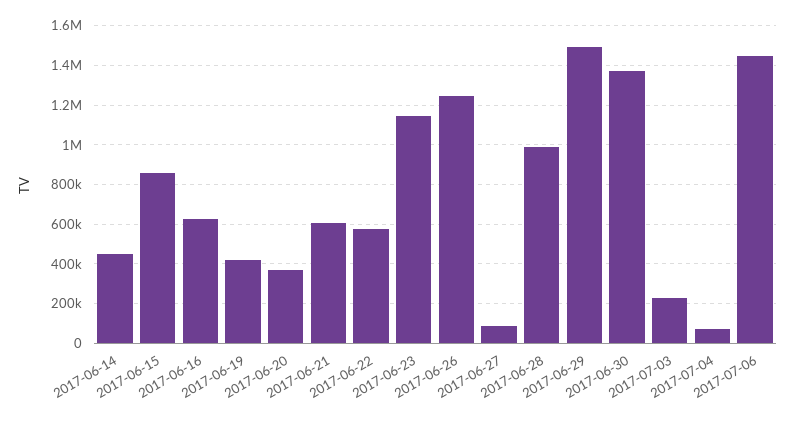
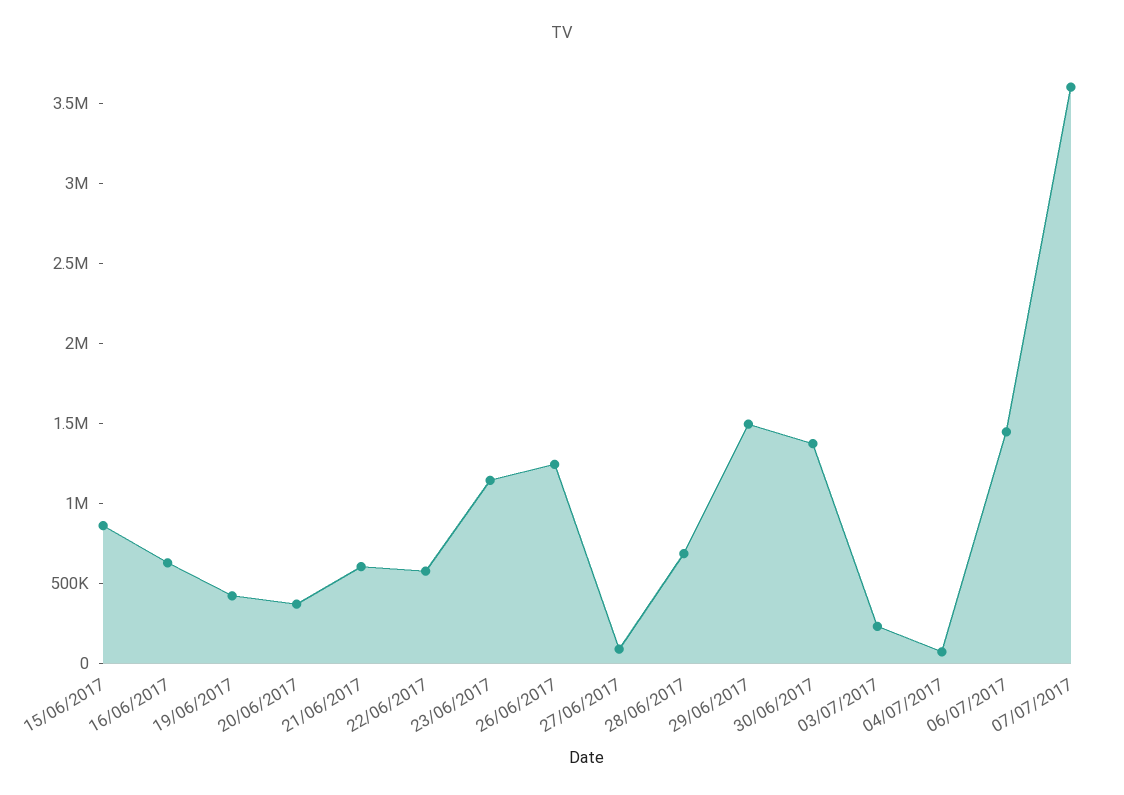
2017-06-14: 450000 -> none
2017-06-28: 1000000 -> 700000
07/07/2017: none -> 3600000

